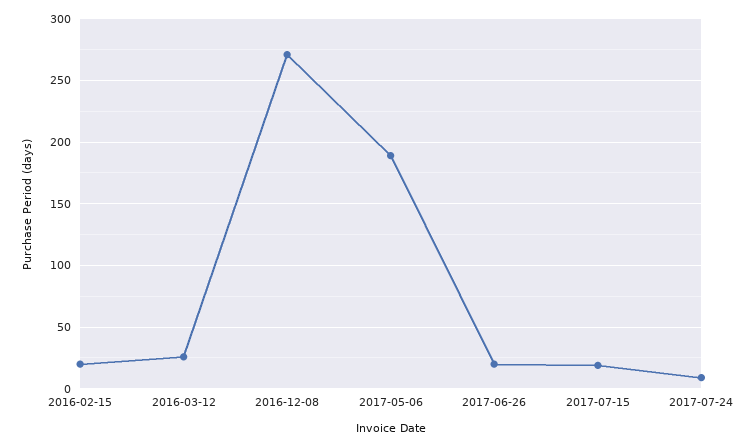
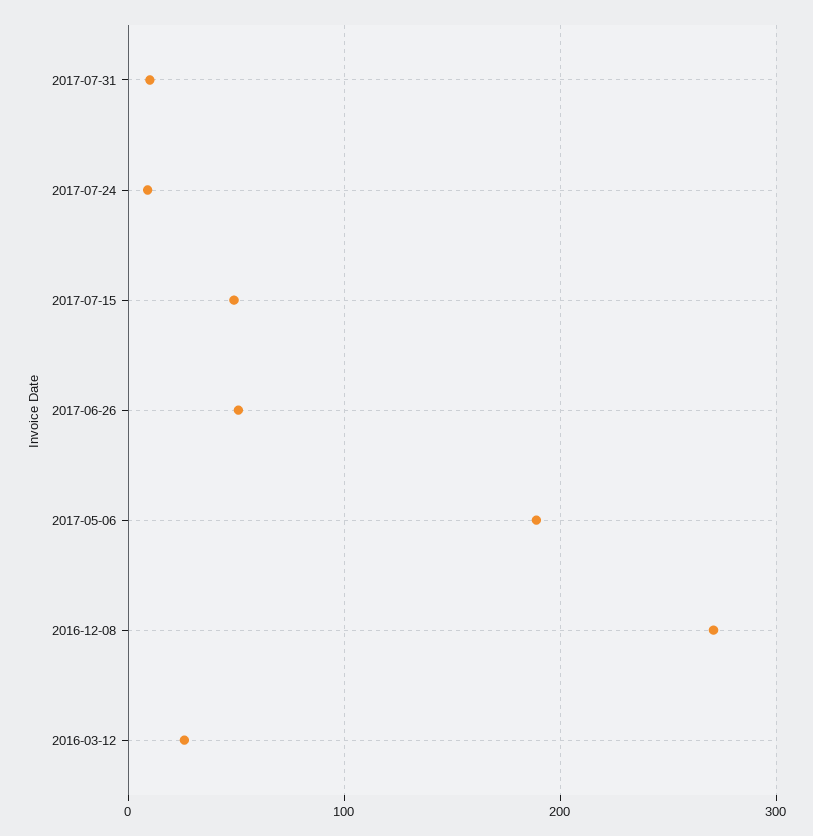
2016-02-15: 20 -> none
2017-06-26: 20 -> 50
2017-07-15: 20 -> 50
2017-07-31: none -> 10

